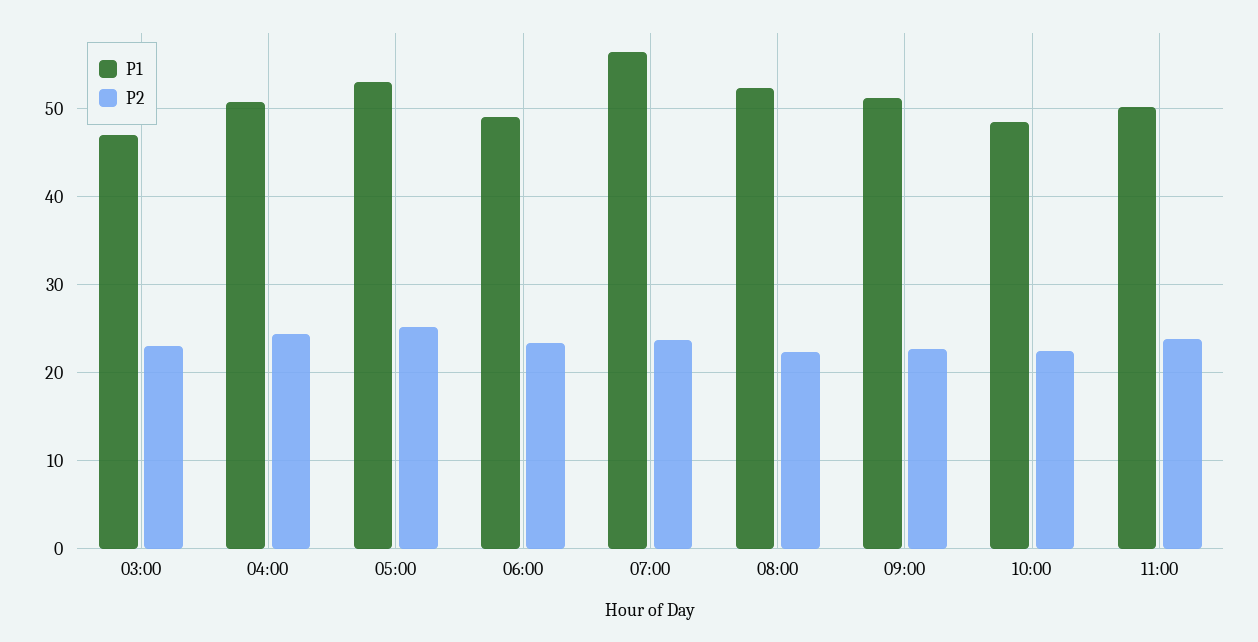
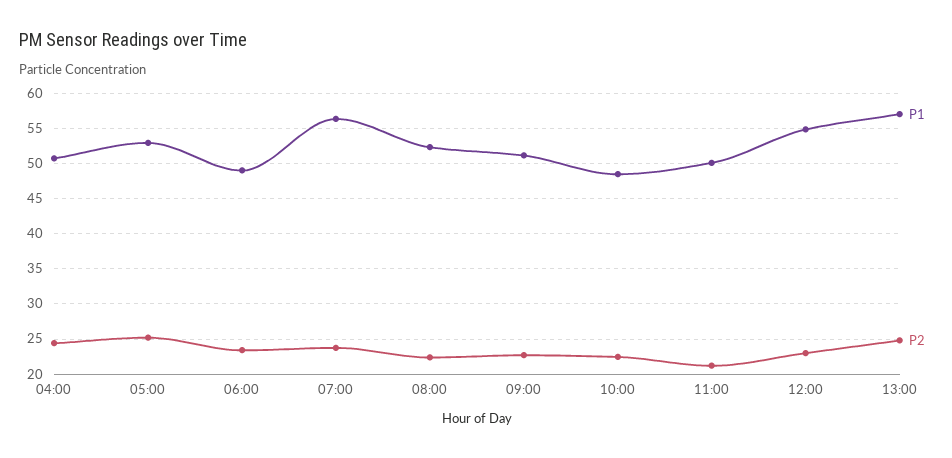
P1, 03:00: 47 -> none
P2, 03:00: 23 -> none
P2, 11:00: 24 -> 21
P1, 12:00: none -> 55
P2, 12:00: none -> 23
P1, 13:00: none -> 57
P2, 13:00: none -> 25

